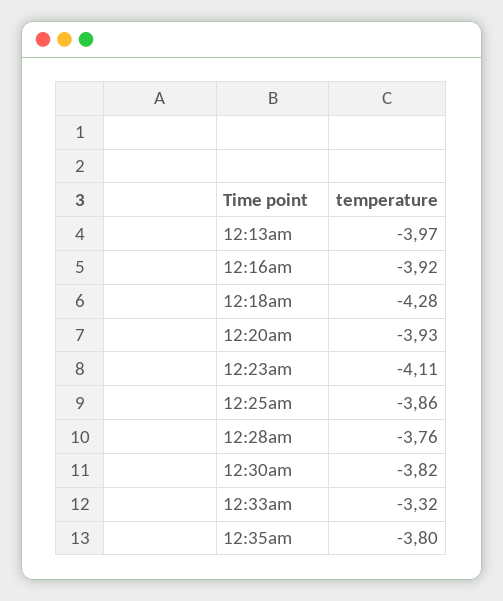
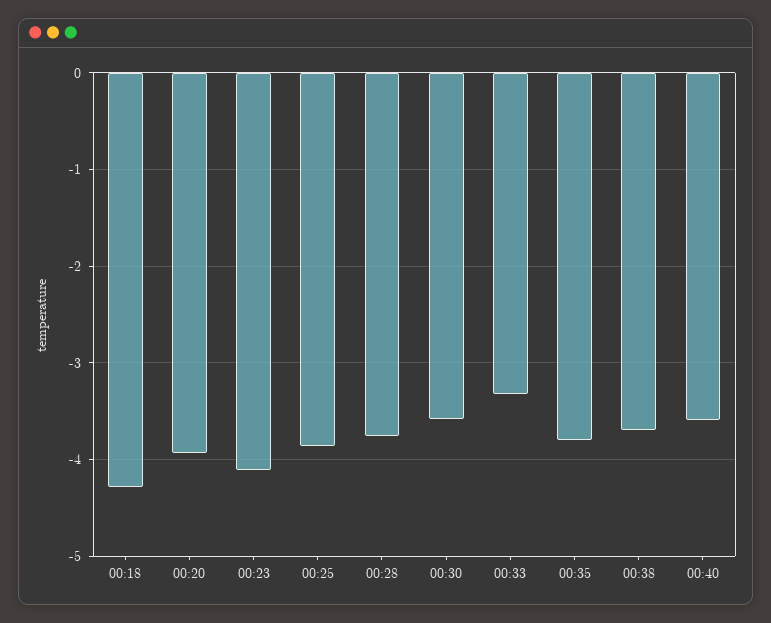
12:13am: -3.97 -> none
12:16am: -3.92 -> none
12:30am: -3.82 -> -3.6
00:38: none -> -3.7
00:40: none -> -3.6

